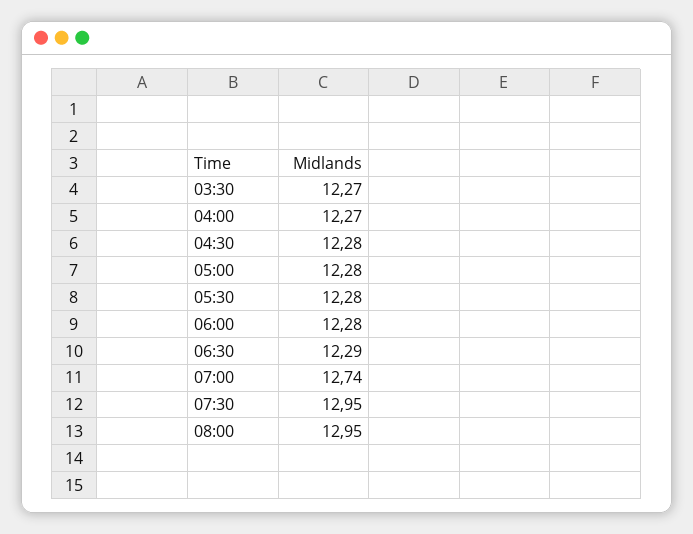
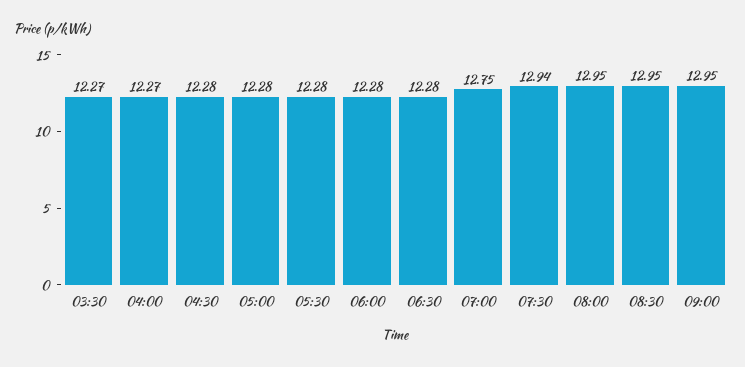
06:30: 12.29 -> 12.28
07:00: 12.74 -> 12.75
07:30: 12.95 -> 12.94
08:30: none -> 12.95
09:00: none -> 12.95

